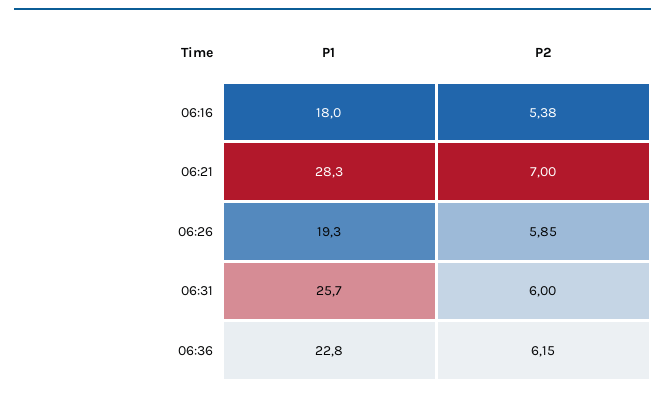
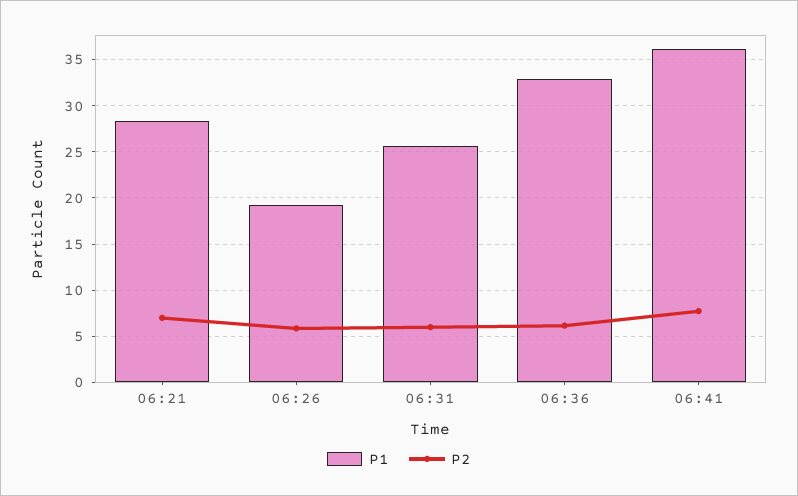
P1, 06:16: 18 -> none
P2, 06:16: 5.38 -> none
P1, 06:36: 22.8 -> 33
P1, 06:41: none -> 36
P2, 06:41: none -> 8

